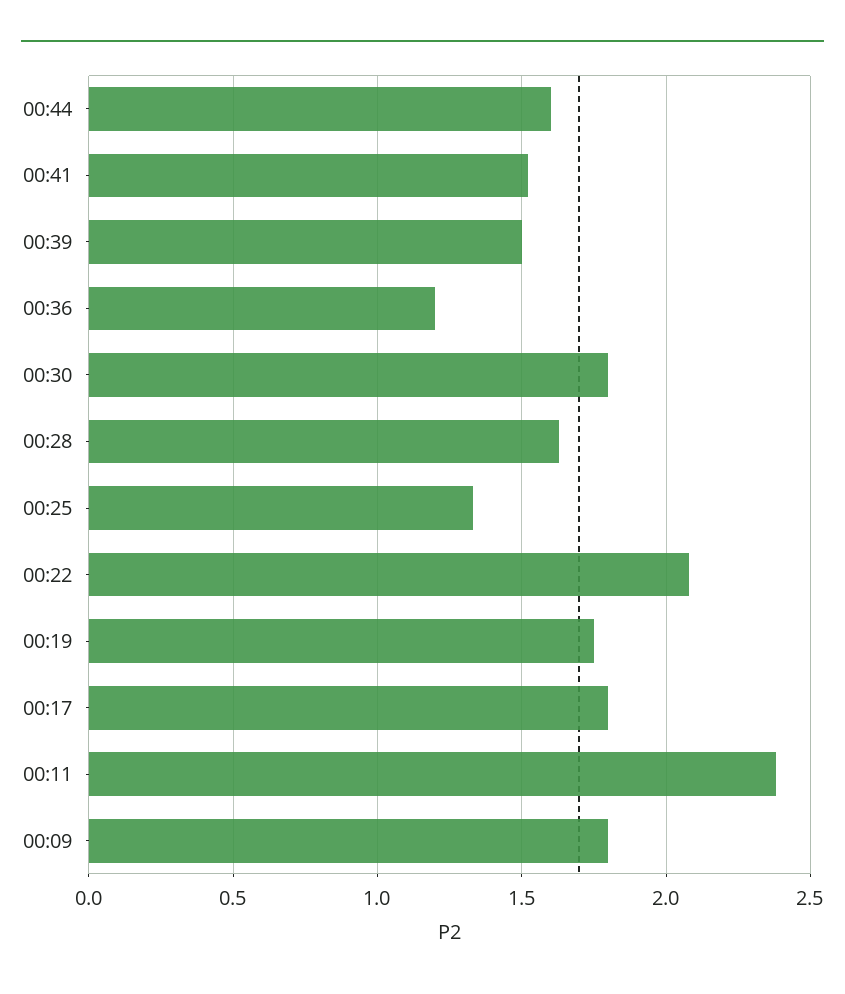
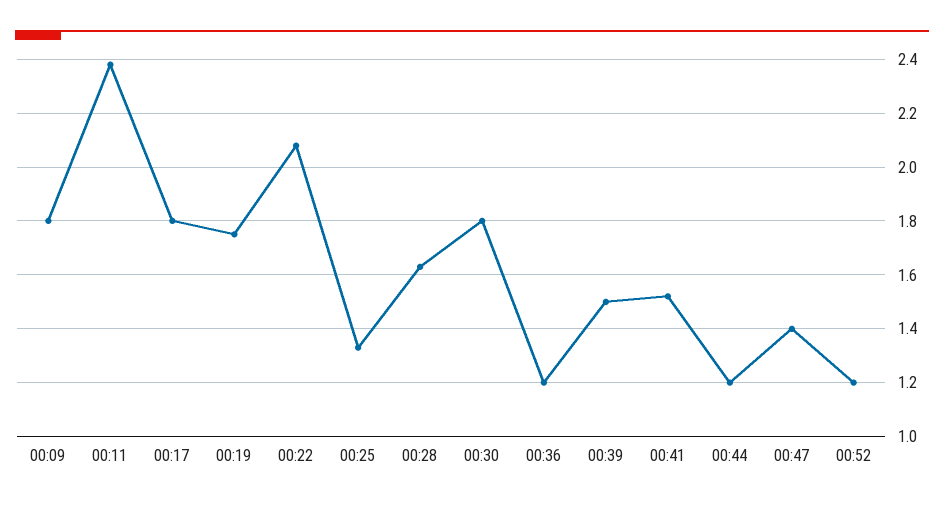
00:44: 1.6 -> 1.2
00:47: none -> 1.4
00:52: none -> 1.2

